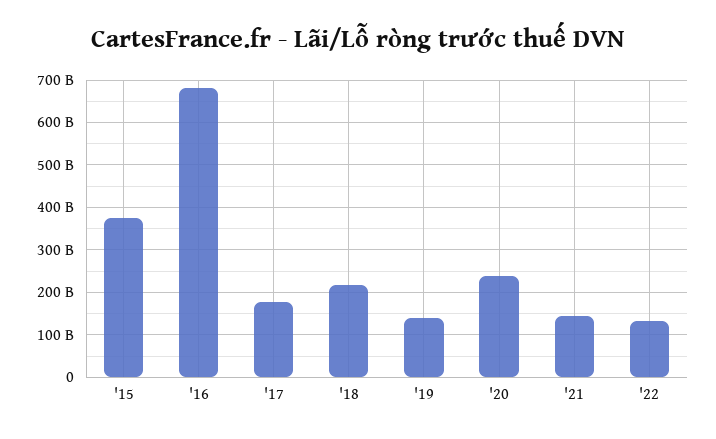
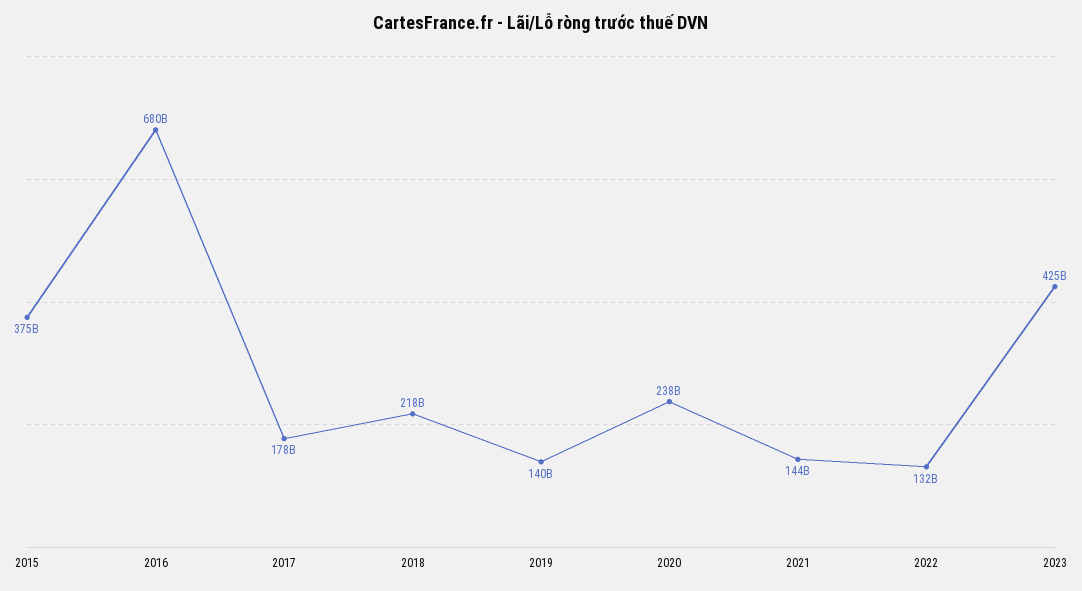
2023: none -> 425000000000

